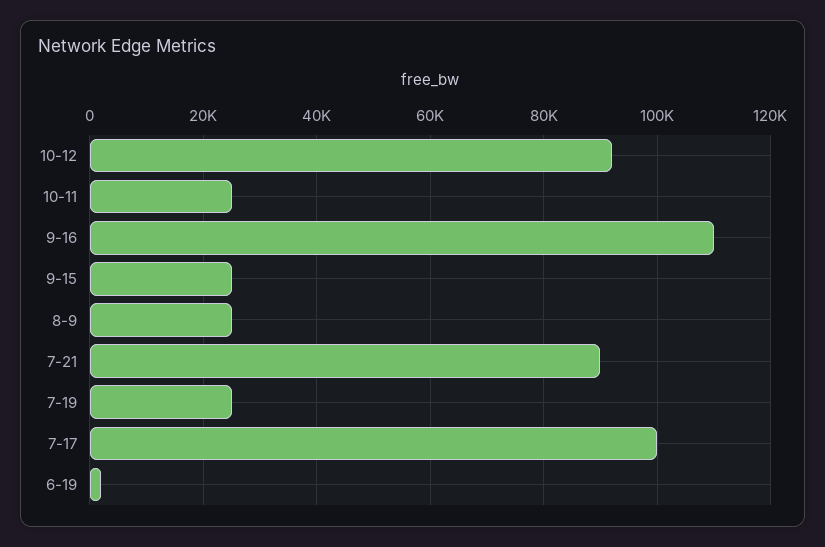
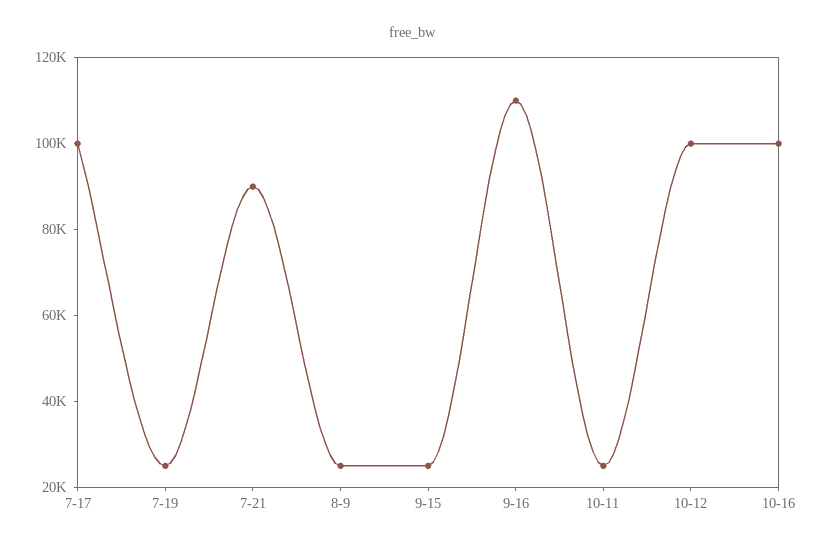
10-12: 92000 -> 100000
6-19: 2000 -> none
10-16: none -> 100000

